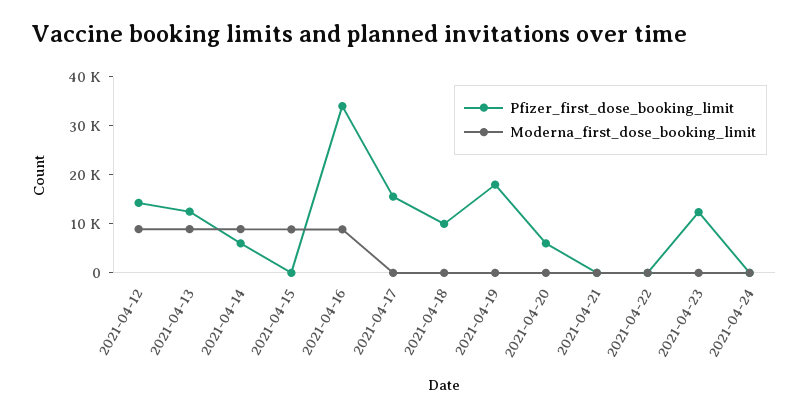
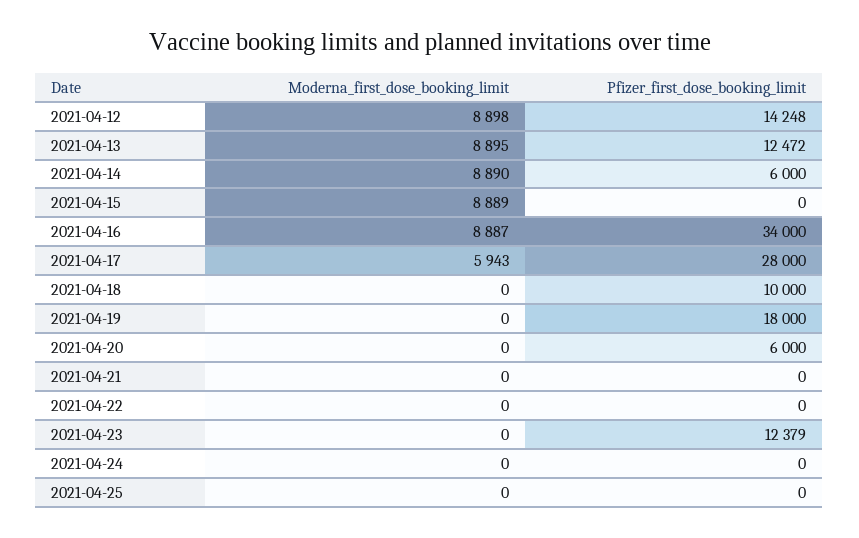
Pfizer_first_dose_booking_limit, 2021-04-17: 16000 -> 28000
Moderna_first_dose_booking_limit, 2021-04-17: 0 -> 5943
Moderna_first_dose_booking_limit, 2021-04-25: none -> 0
Pfizer_first_dose_booking_limit, 2021-04-25: none -> 0

